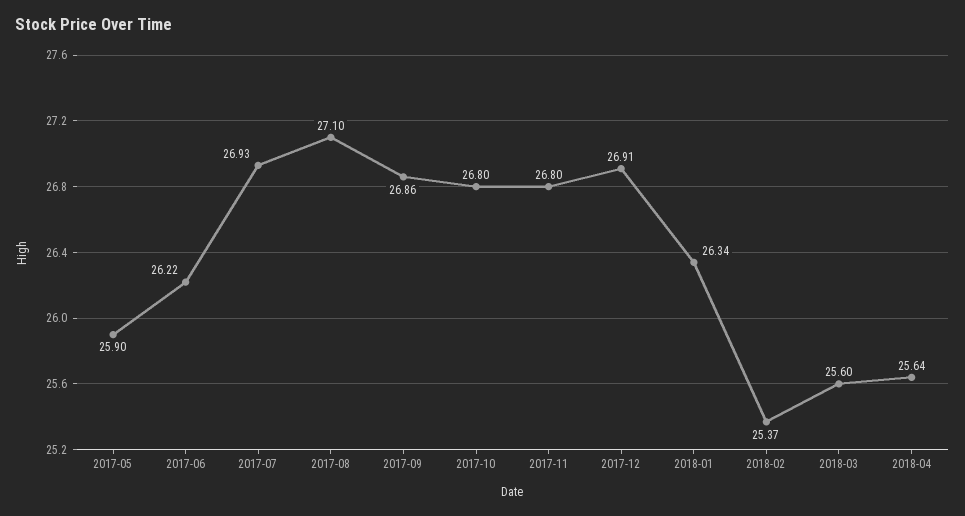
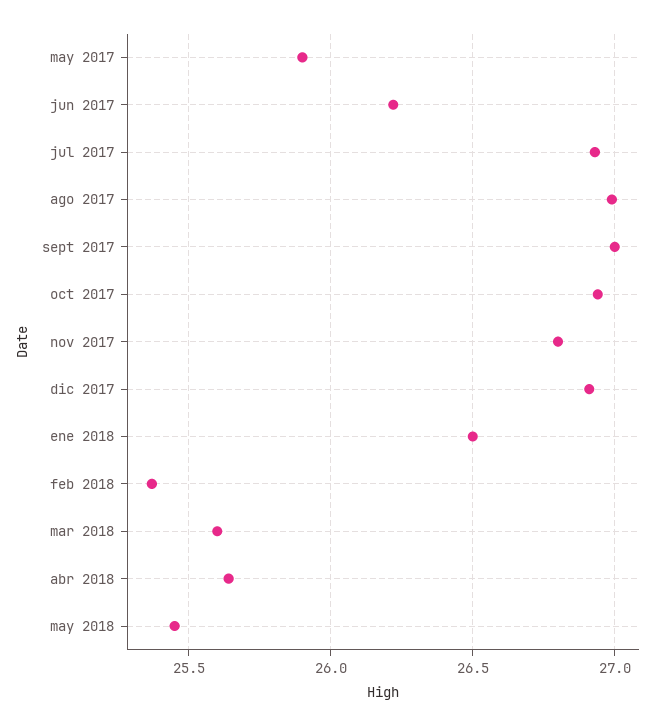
2017-08: 27.1 -> 27
2017-09: 26.86 -> 27
2017-10: 26.8 -> 26.95
2018-01: 26.34 -> 26.5
may 2018: none -> 25.45

